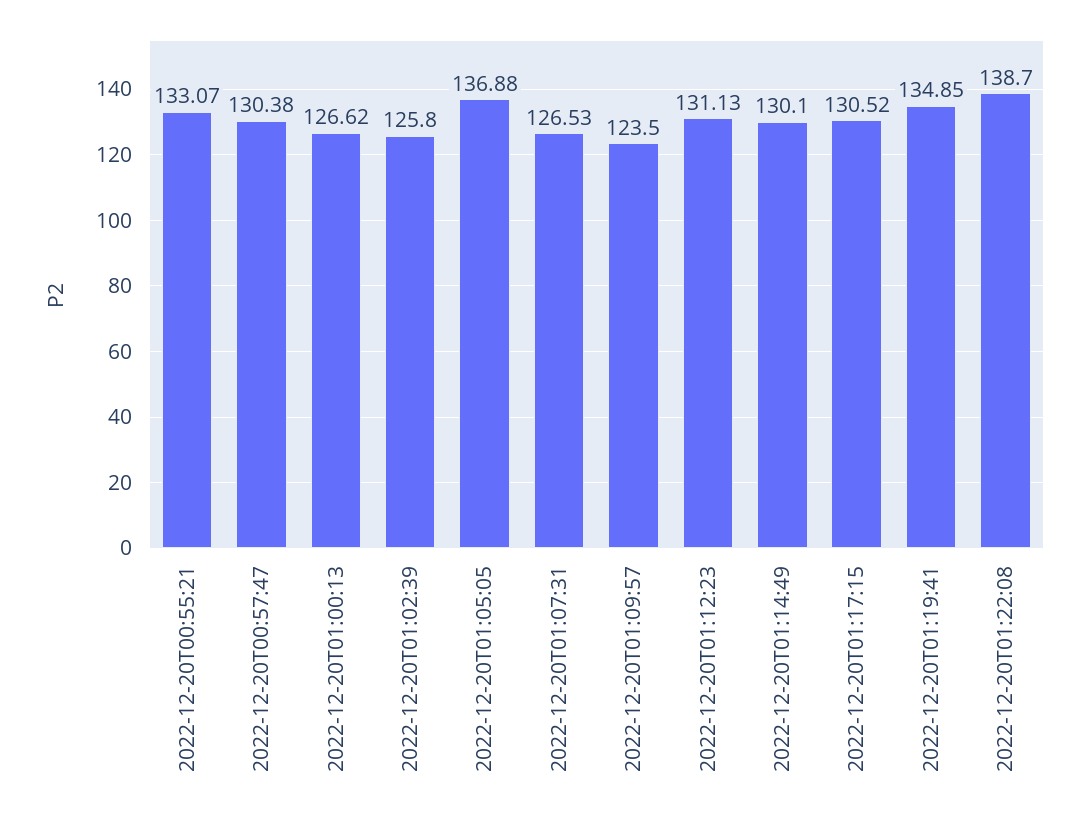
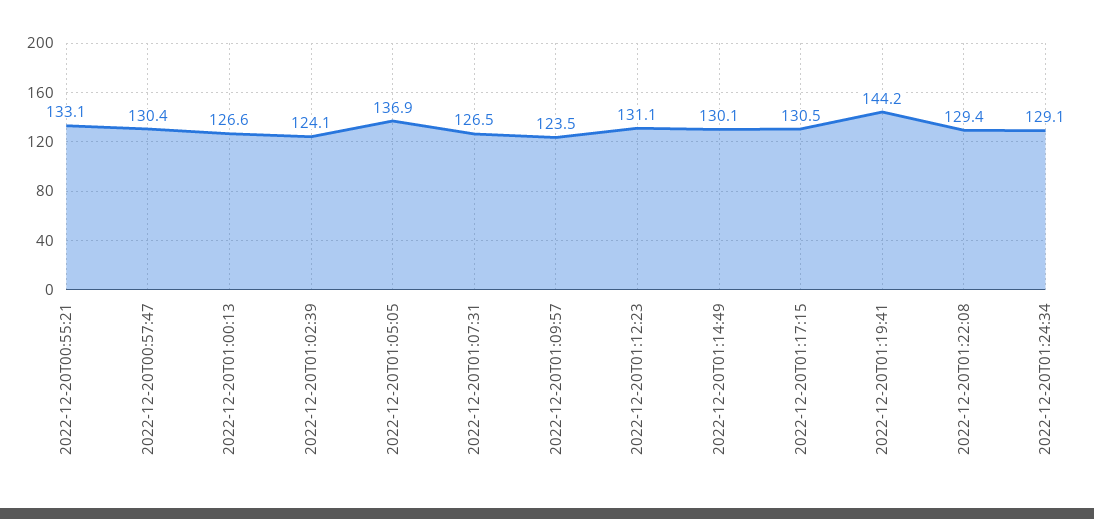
2022-12-20T01:02:39: 125.8 -> 124.1
2022-12-20T01:19:41: 134.85 -> 144.2
2022-12-20T01:22:08: 138.7 -> 129.4
2022-12-20T01:24:34: none -> 129.1

